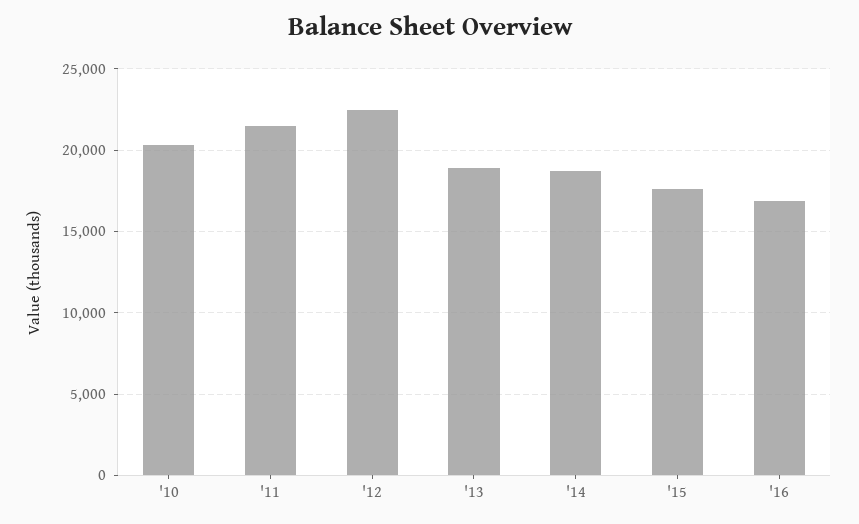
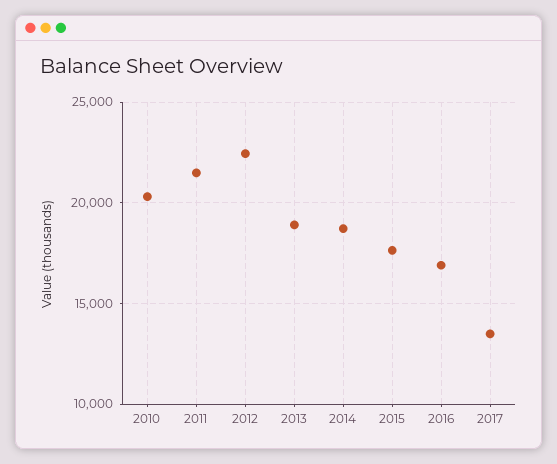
2017: none -> 13500

